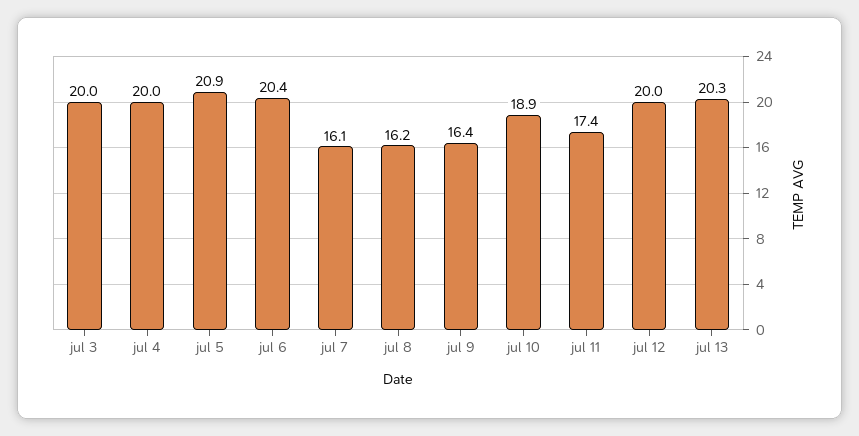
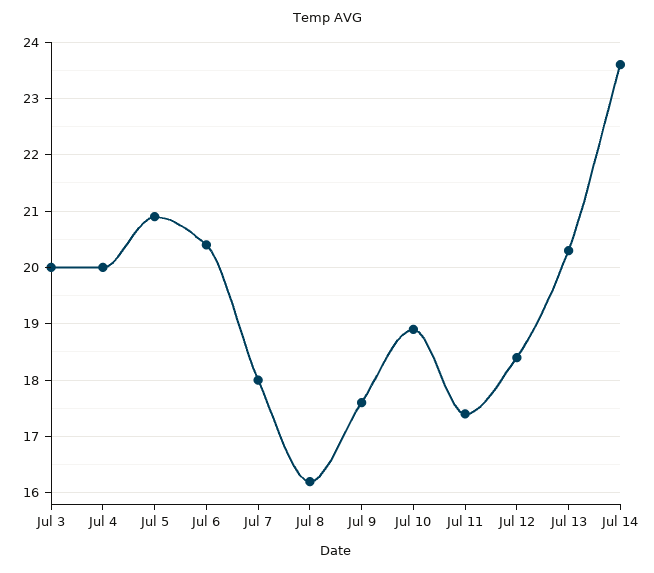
jul 7: 16.1 -> 18
jul 9: 16.4 -> 17.5
jul 12: 20 -> 18.5
Jul 14: none -> 23.5

